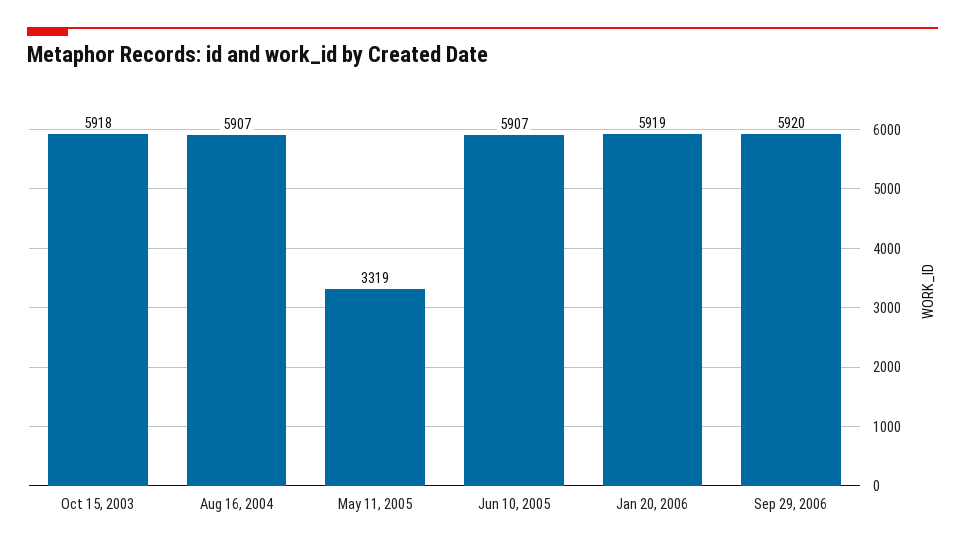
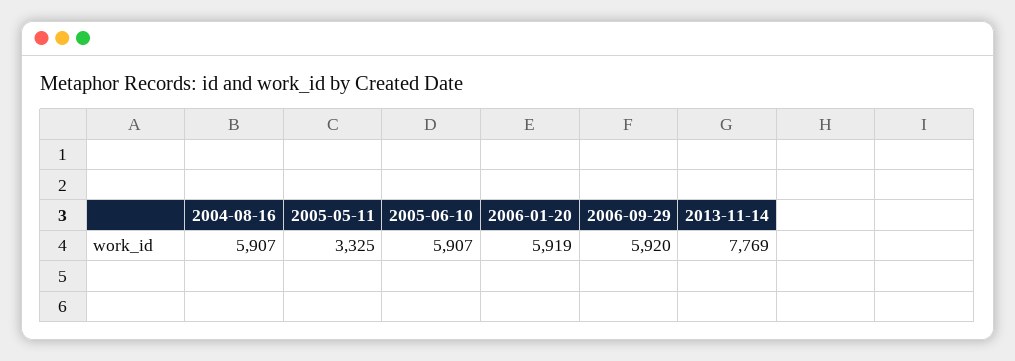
Oct 15, 2003: 5918 -> none
May 11, 2005: 3319 -> 3325
2013-11-14: none -> 7769

